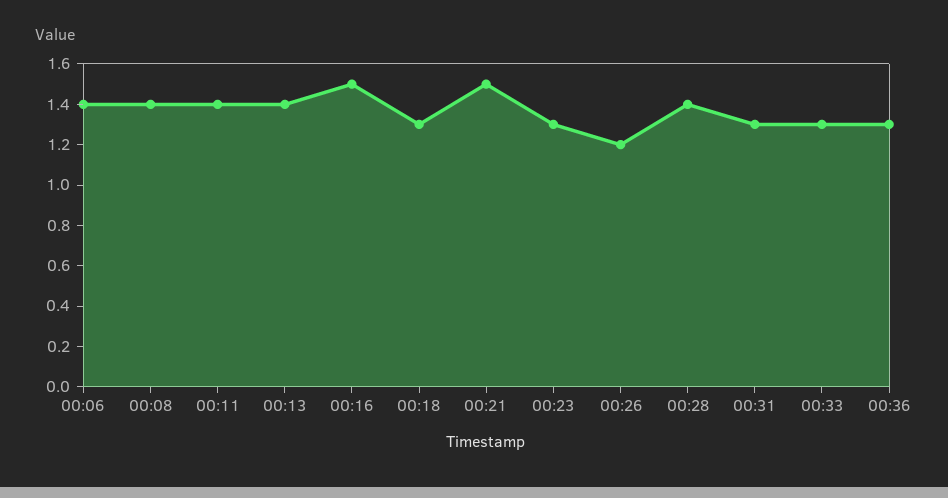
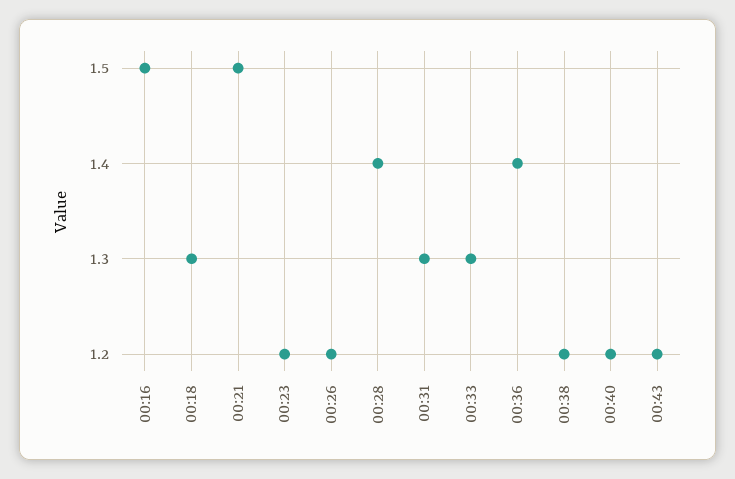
00:06: 1.4 -> none
00:08: 1.4 -> none
00:11: 1.4 -> none
00:13: 1.4 -> none
00:23: 1.3 -> 1.2
00:36: 1.3 -> 1.4
00:38: none -> 1.2
00:40: none -> 1.2
00:43: none -> 1.2

